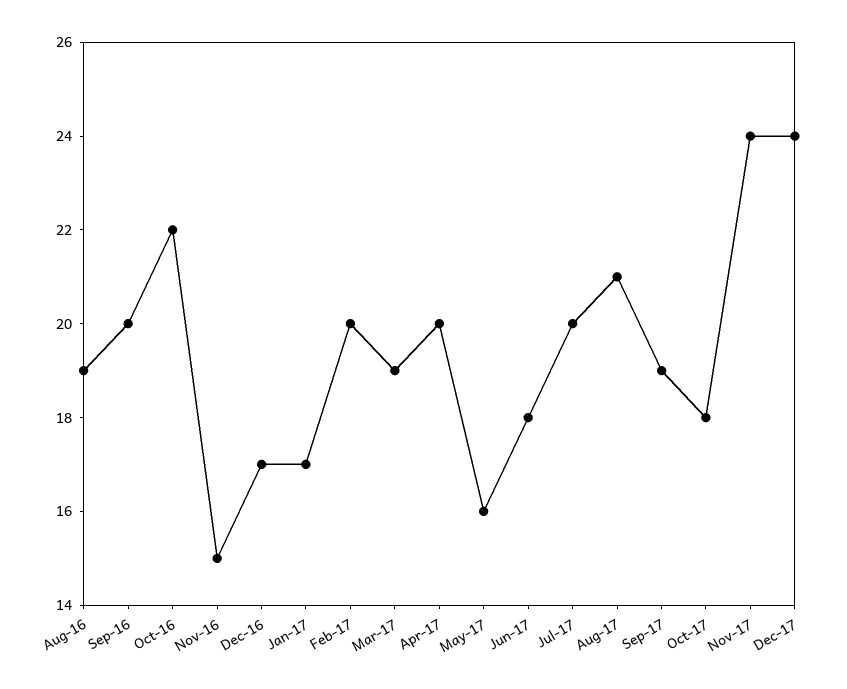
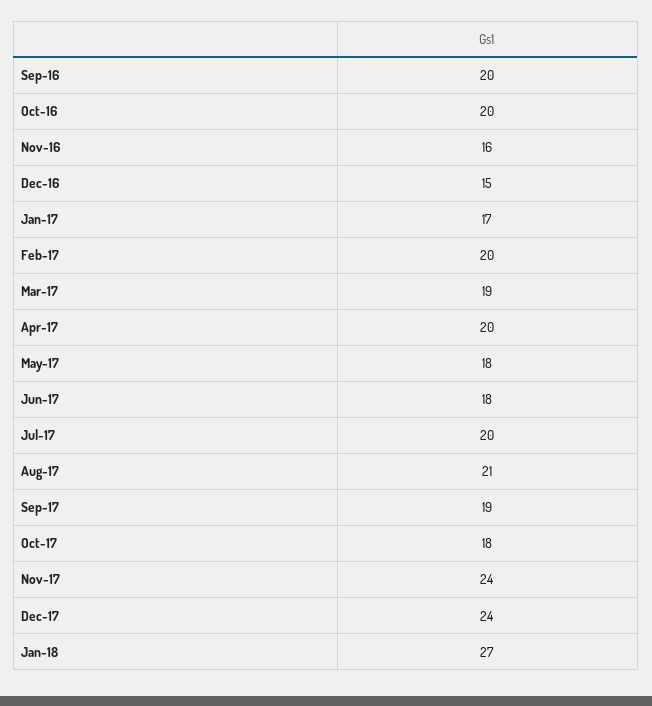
Aug-16: 19 -> none
Oct-16: 22 -> 20
Nov-16: 15 -> 16
Dec-16: 17 -> 15
May-17: 16 -> 18
Jan-18: none -> 27

